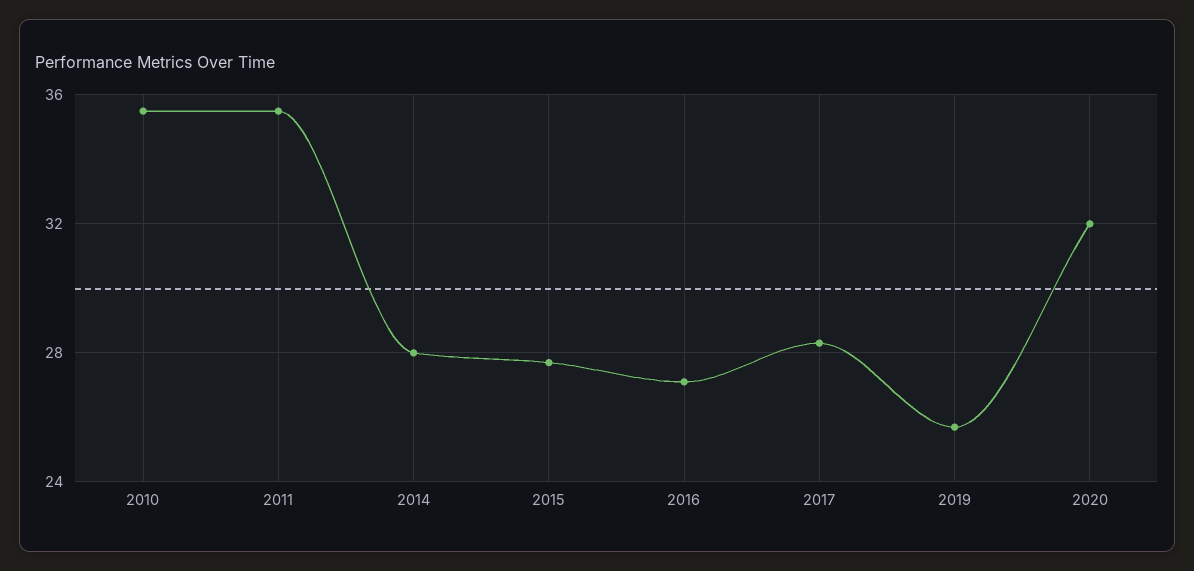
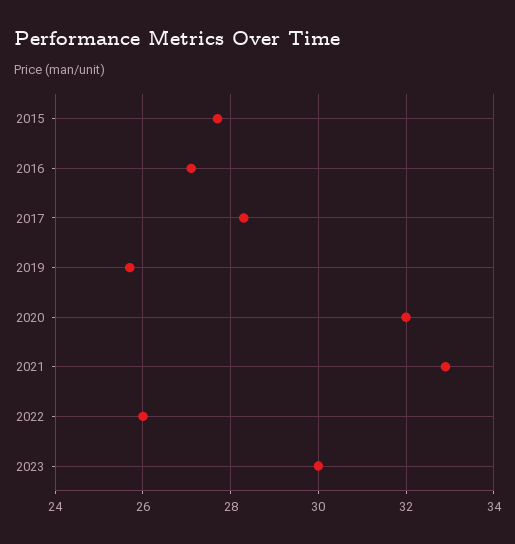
2010: 35.5 -> none
2011: 35.5 -> none
2014: 28 -> none
2021: none -> 33
2022: none -> 26
2023: none -> 30

